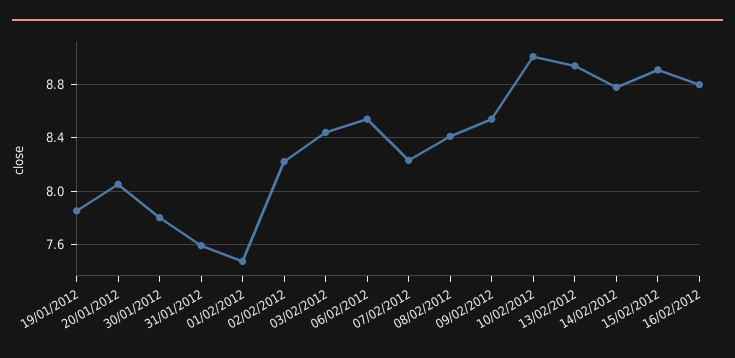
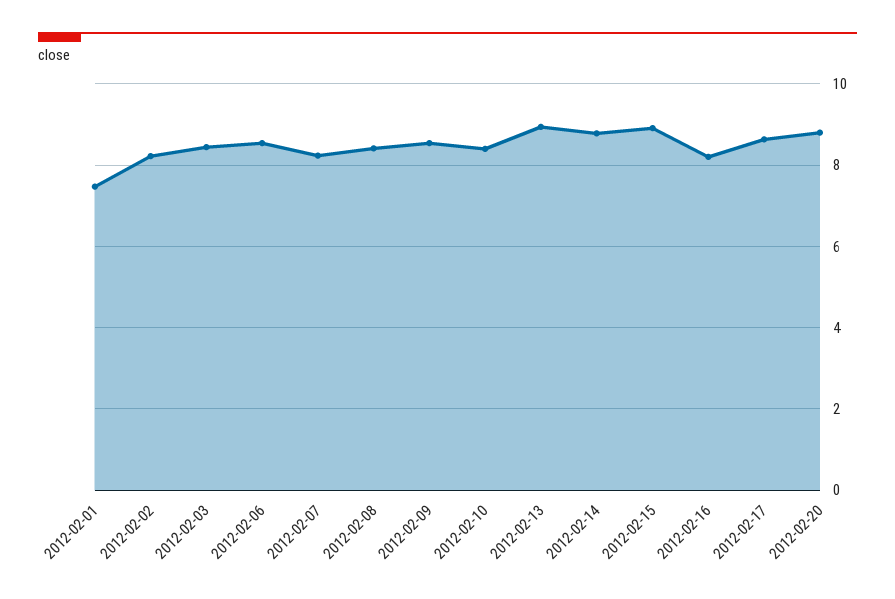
19/01/2012: 7.85 -> none
20/01/2012: 8.05 -> none
30/01/2012: 7.8 -> none
31/01/2012: 7.6 -> none
10/02/2012: 9 -> 8.4
16/02/2012: 8.8 -> 8.2
2012-02-17: none -> 8.6
2012-02-20: none -> 8.8

